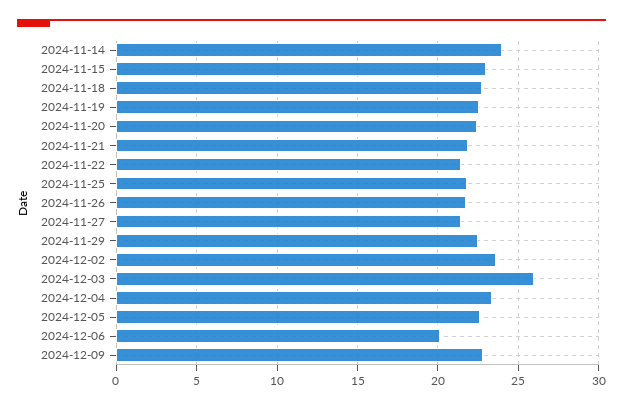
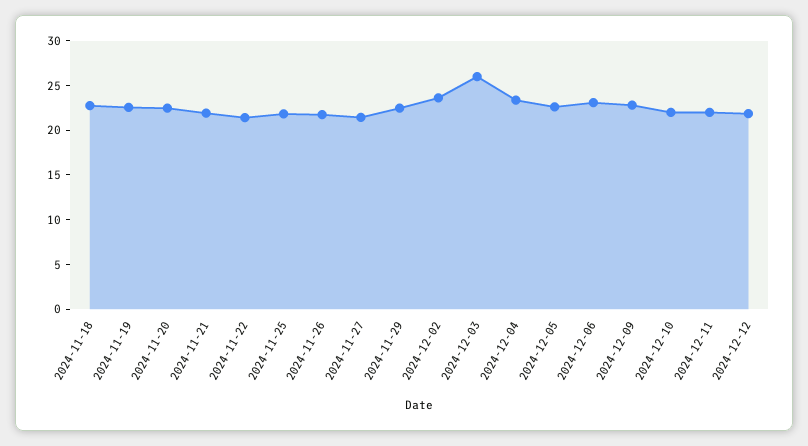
2024-11-14: 24 -> none
2024-11-15: 23 -> none
2024-12-06: 20 -> 23
2024-12-10: none -> 22
2024-12-11: none -> 22
2024-12-12: none -> 22

